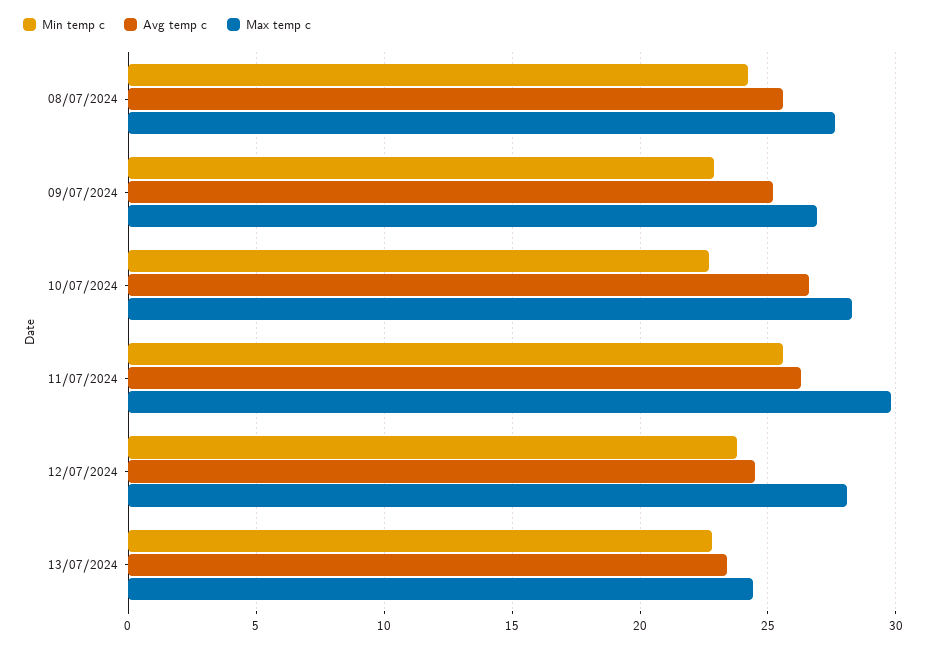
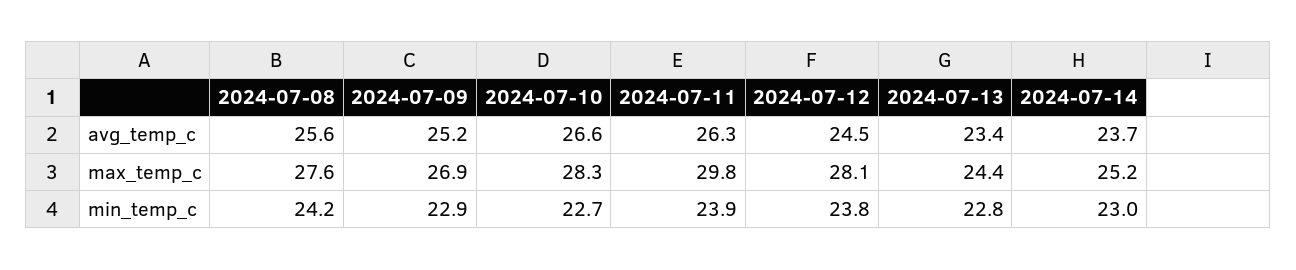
Min temp c, 11/07/2024: 25.5 -> 23.9
Avg temp c, 2024-07-14: none -> 23.7
Max temp c, 2024-07-14: none -> 25.2
Min temp c, 2024-07-14: none -> 23

